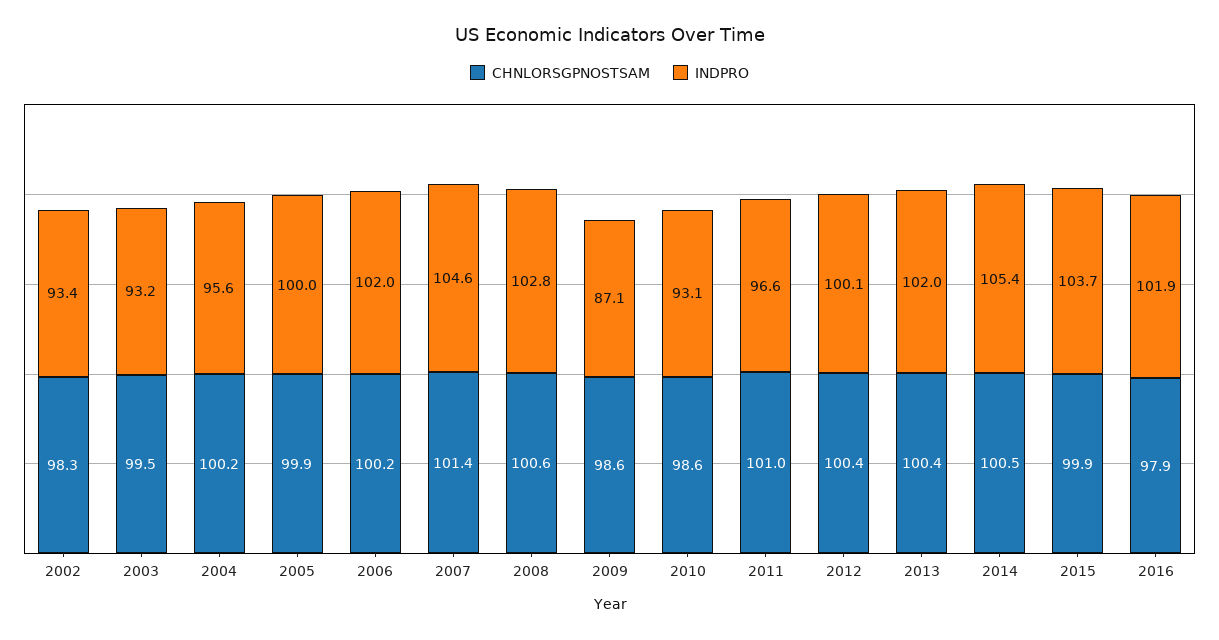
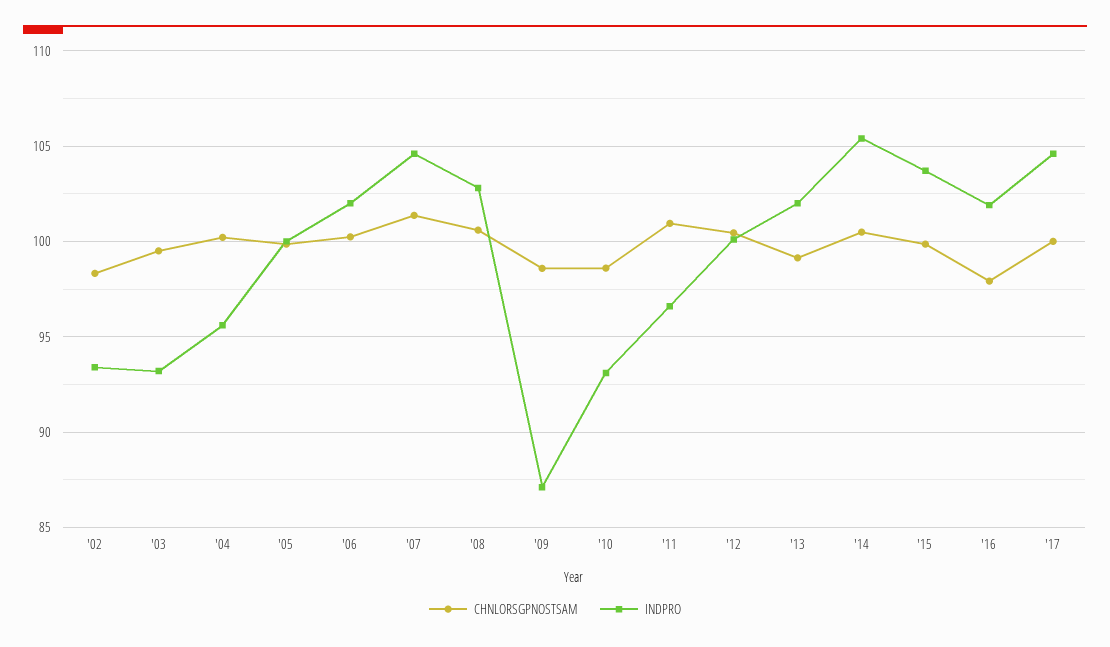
CHNLORSGPNOSTSAM, 2013: 100.4 -> 99
CHNLORSGPNOSTSAM, '17: none -> 100
INDPRO, '17: none -> 104.5

